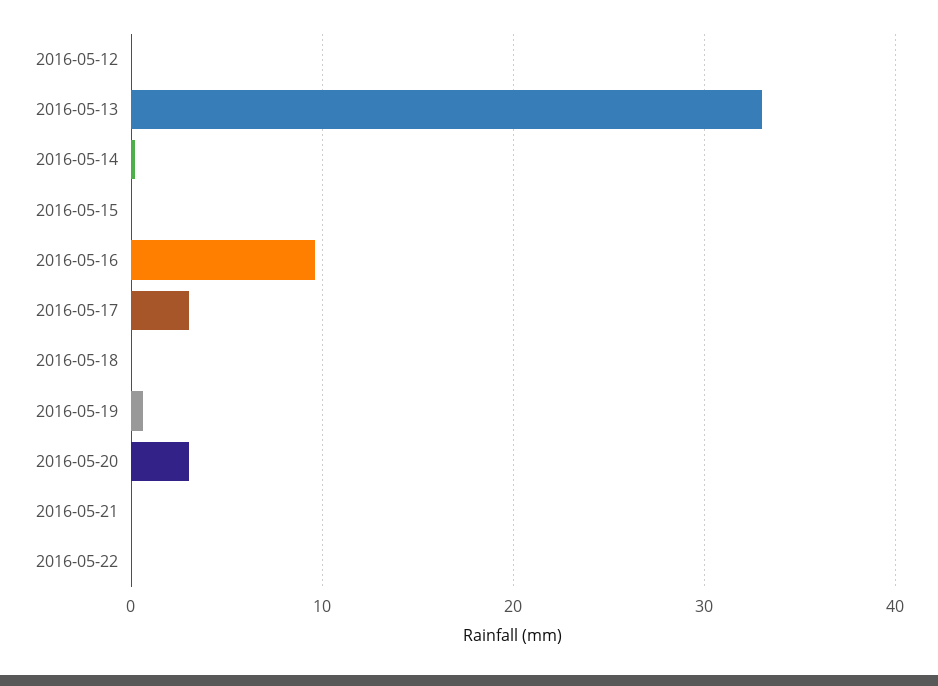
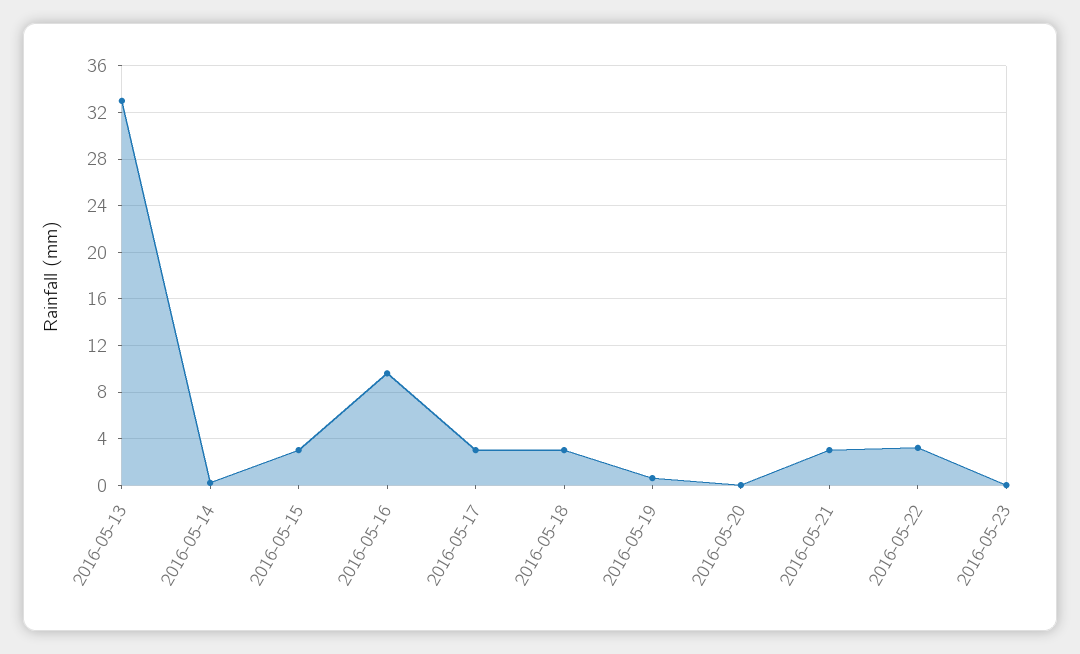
2016-05-12: 0 -> none
2016-05-15: 0 -> 3
2016-05-18: 0 -> 3
2016-05-20: 3 -> 0
2016-05-21: 0 -> 3
2016-05-22: 0 -> 3
2016-05-23: none -> 0

